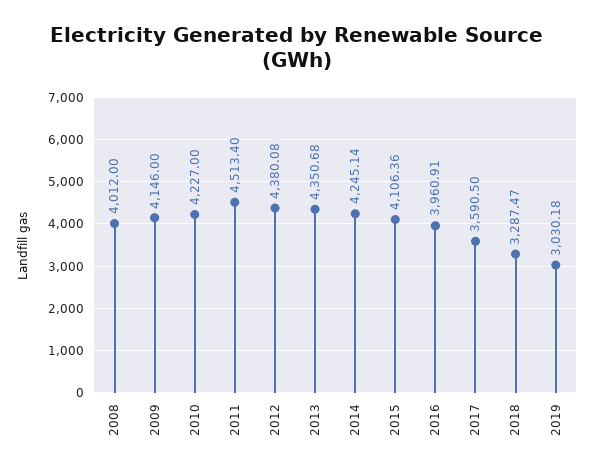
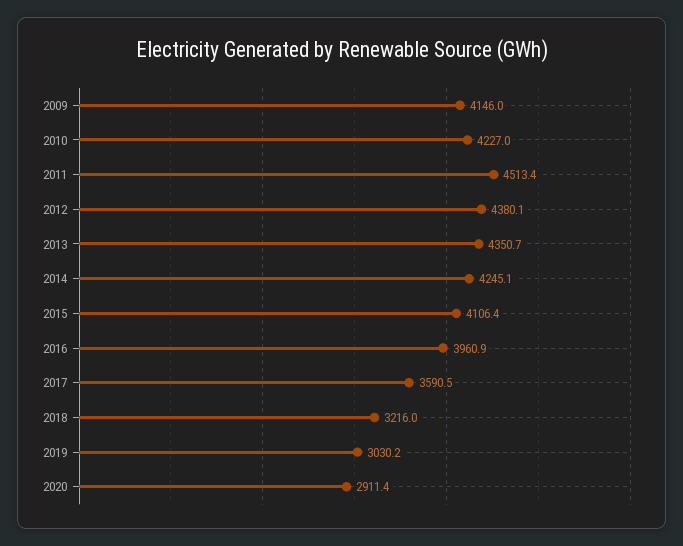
2008: 4012 -> none
2018: 3287.47 -> 3216
2020: none -> 2911.4

